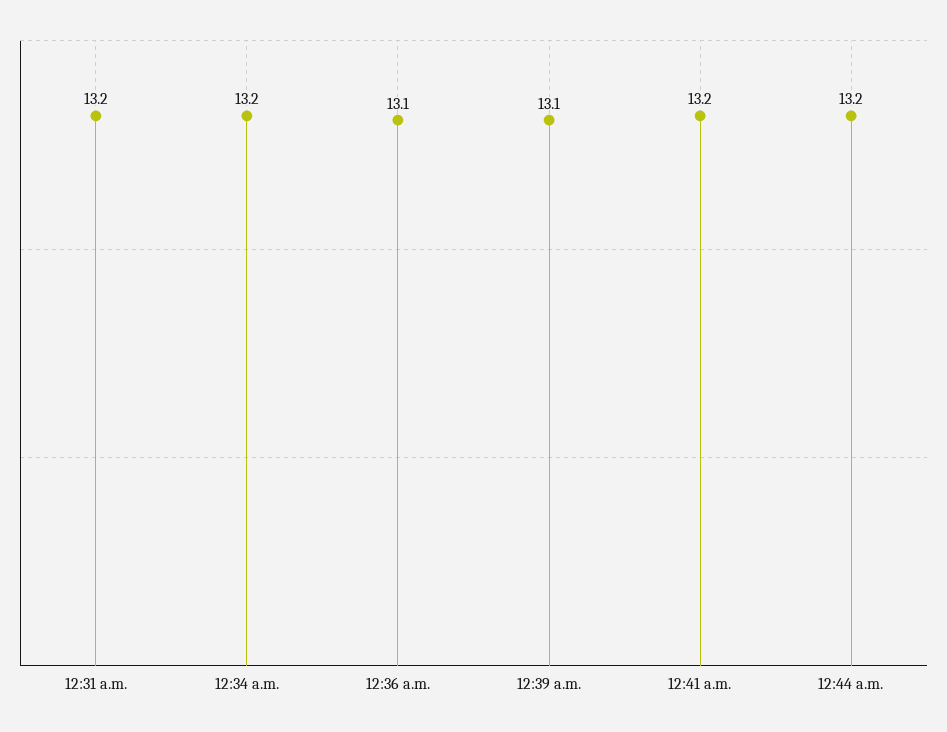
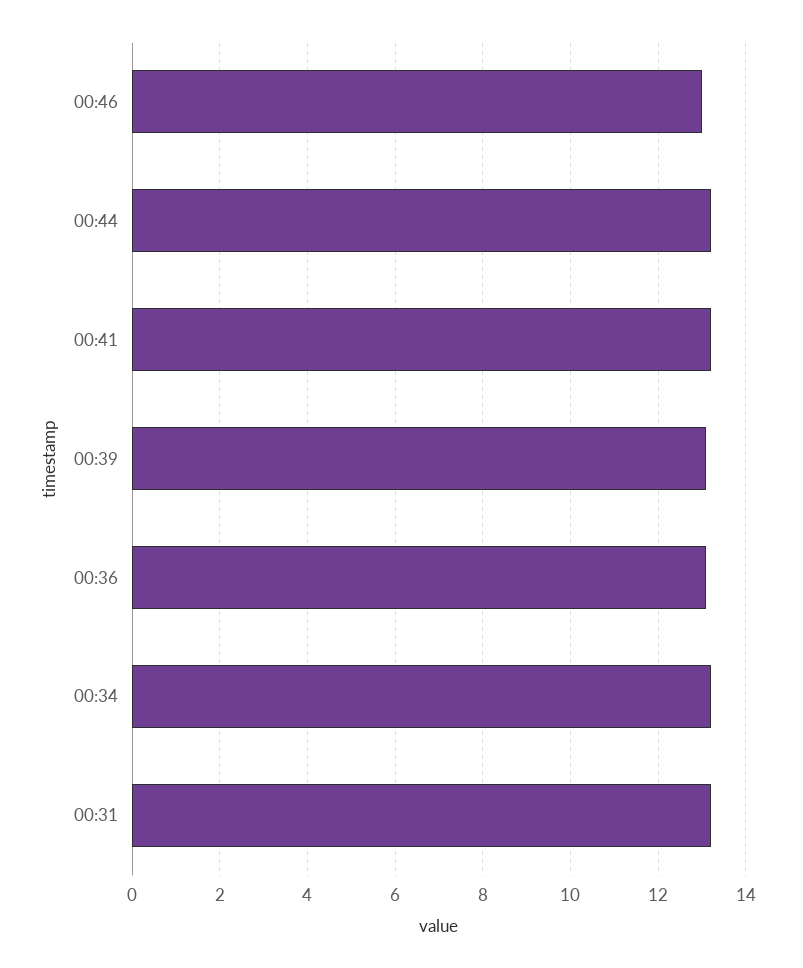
00:46: none -> 13

